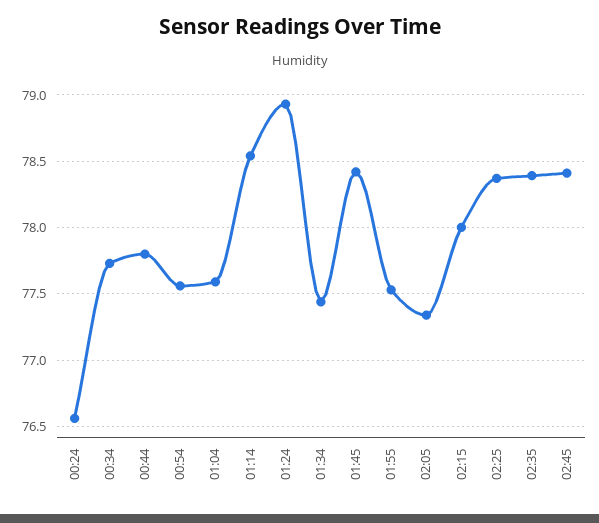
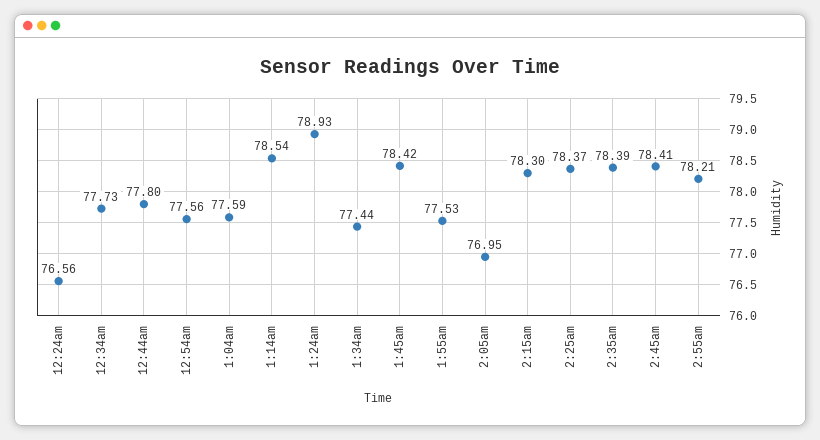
02:05: 77.35 -> 76.95
02:15: 78 -> 78.3
2:55am: none -> 78.21

